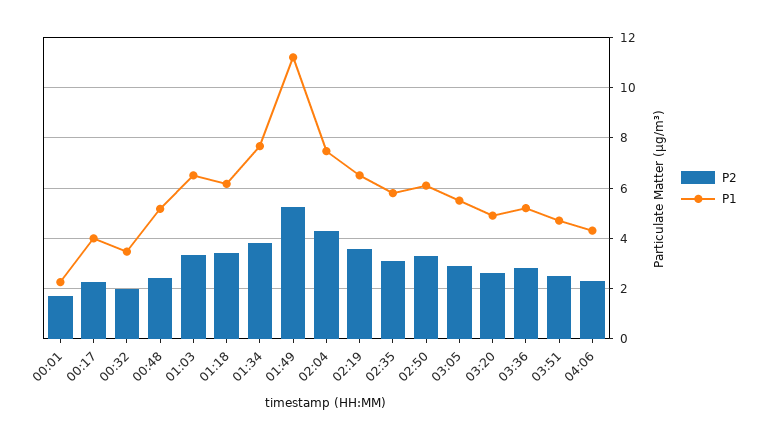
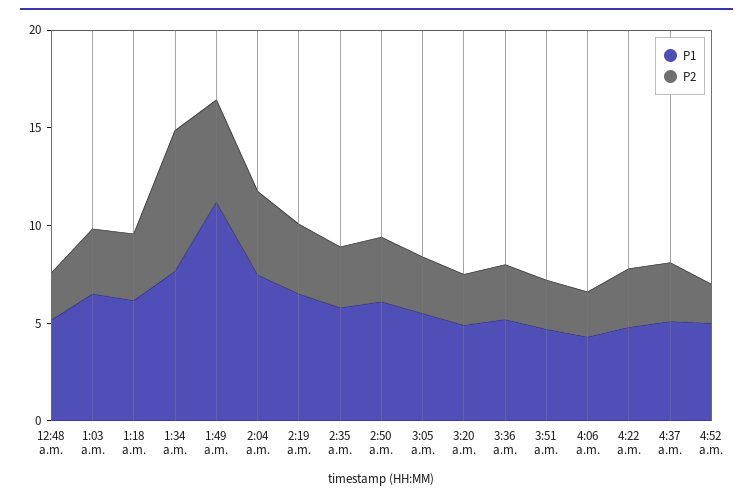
P2, 00:01: 1.75 -> none
P1, 00:01: 2.25 -> none
P2, 00:17: 2.25 -> none
P1, 00:17: 4 -> none
P2, 00:32: 2 -> none
P1, 00:32: 3.5 -> none
P2, 01:34: 3.75 -> 7
P1, 4:22 a.m.: none -> 5
P2, 4:22 a.m.: none -> 3
P1, 4:37 a.m.: none -> 5
P2, 4:37 a.m.: none -> 3
P1, 4:52 a.m.: none -> 5
P2, 4:52 a.m.: none -> 2

